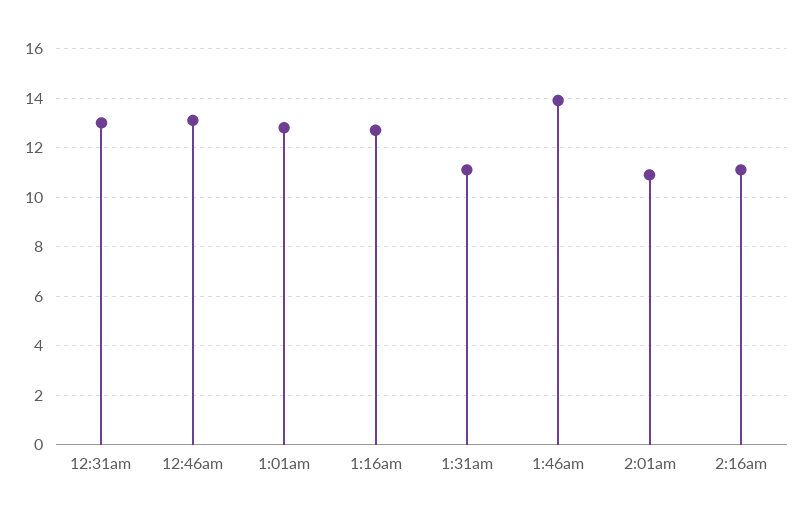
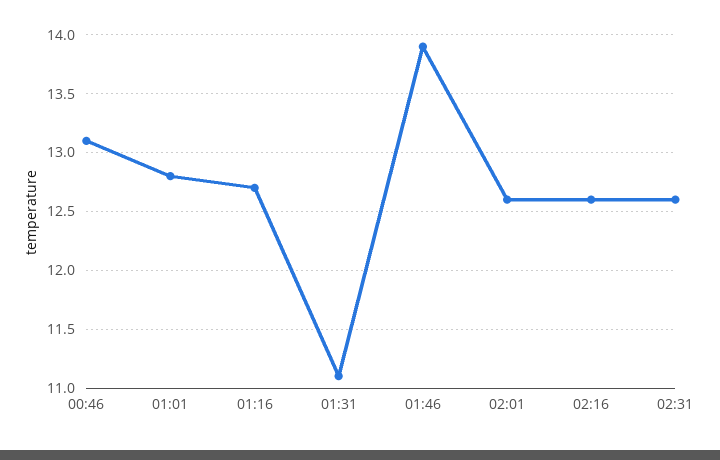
12:31am: 13 -> none
2:01am: 11 -> 12.6
2:16am: 11 -> 12.6
02:31: none -> 12.6

